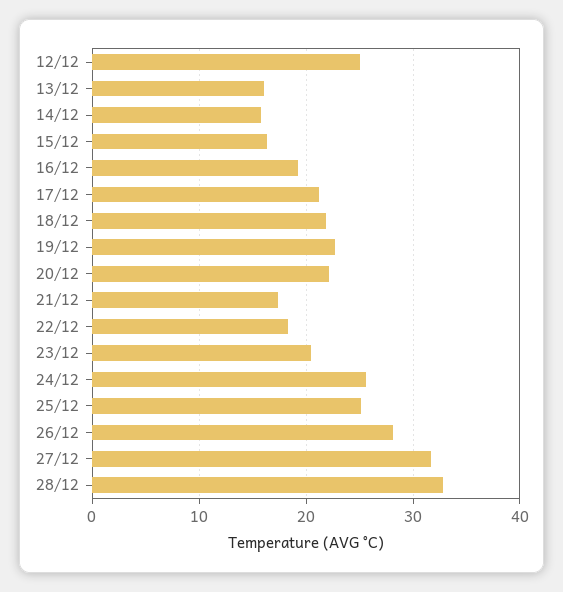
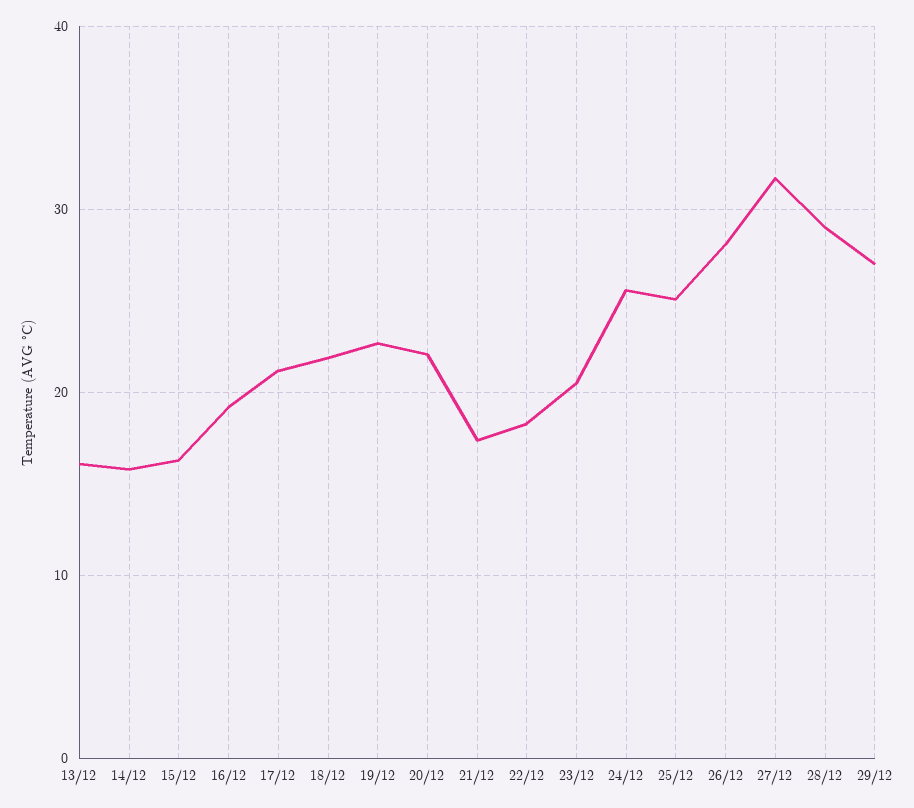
12/12: 25 -> none
28/12: 33 -> 29
29/12: none -> 27

